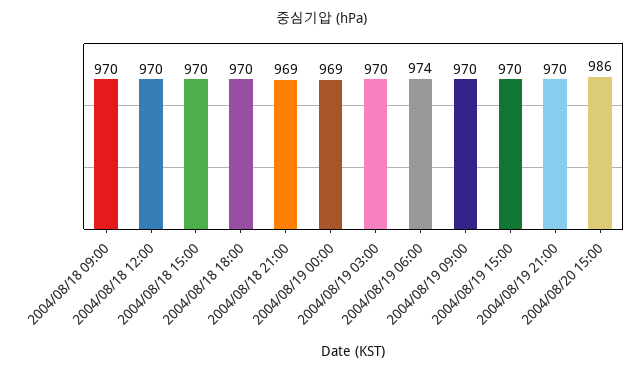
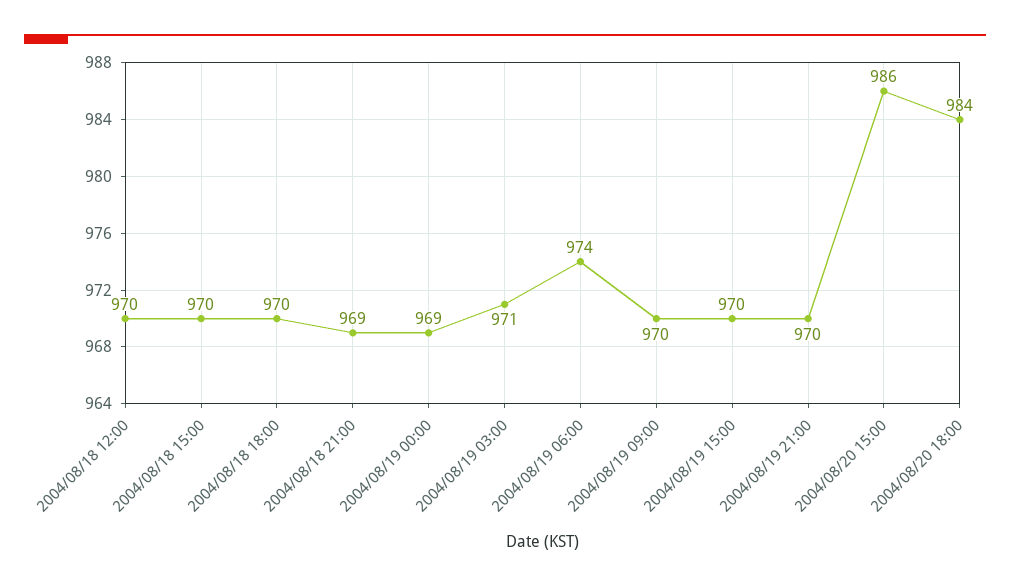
2004/08/18 09:00: 970 -> none
2004/08/19 03:00: 970 -> 971
2004/08/20 18:00: none -> 984

